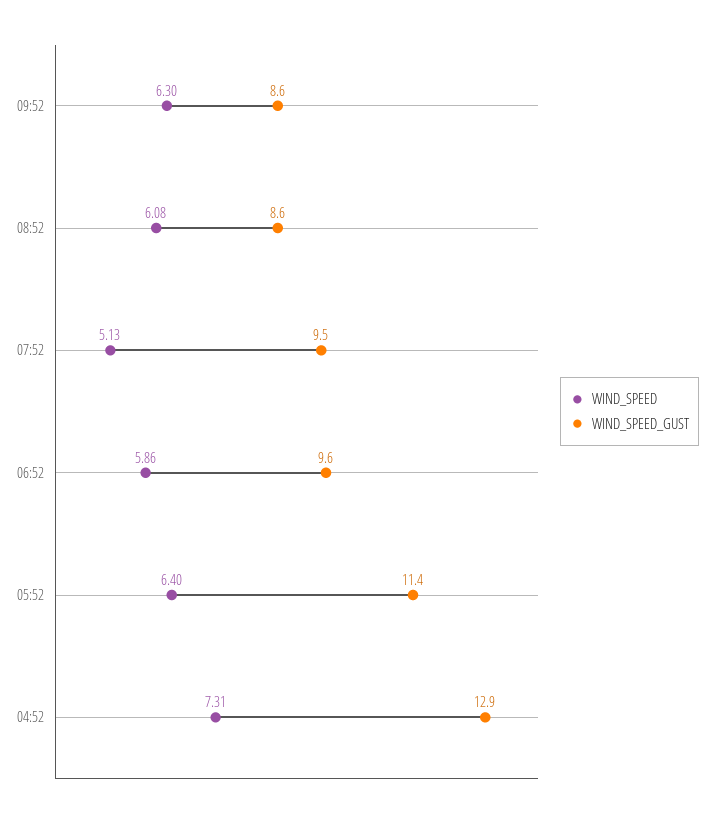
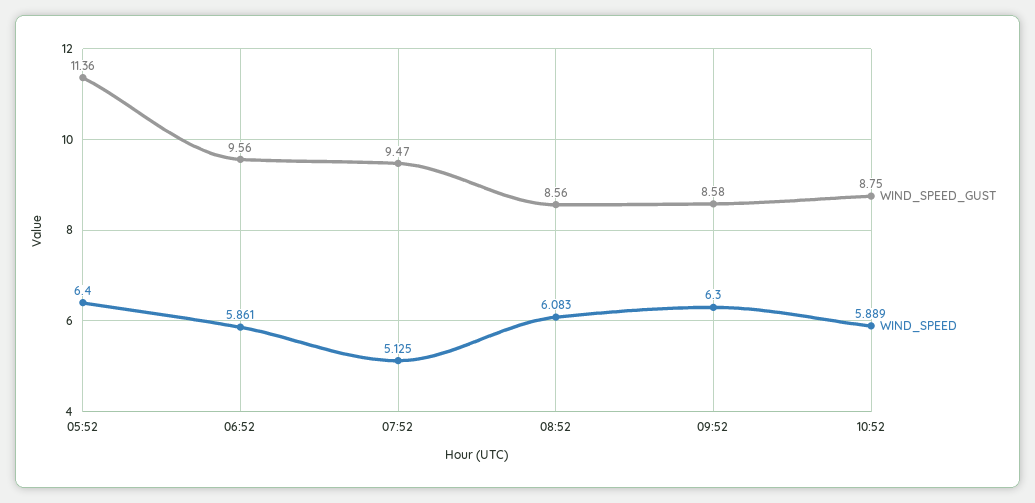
WIND_SPEED, 04:52: 7.31 -> none
WIND_SPEED_GUST, 04:52: 12.9 -> none
WIND_SPEED_GUST, 10:52: none -> 8.75
WIND_SPEED, 10:52: none -> 5.889

